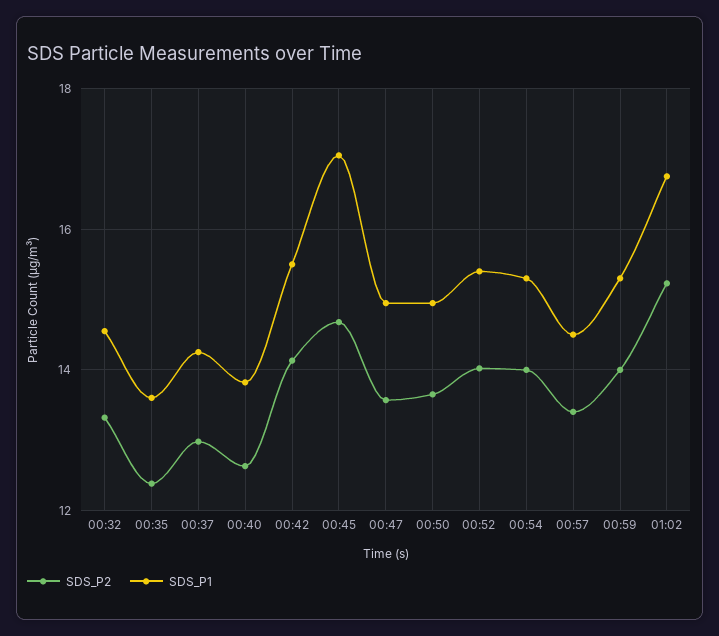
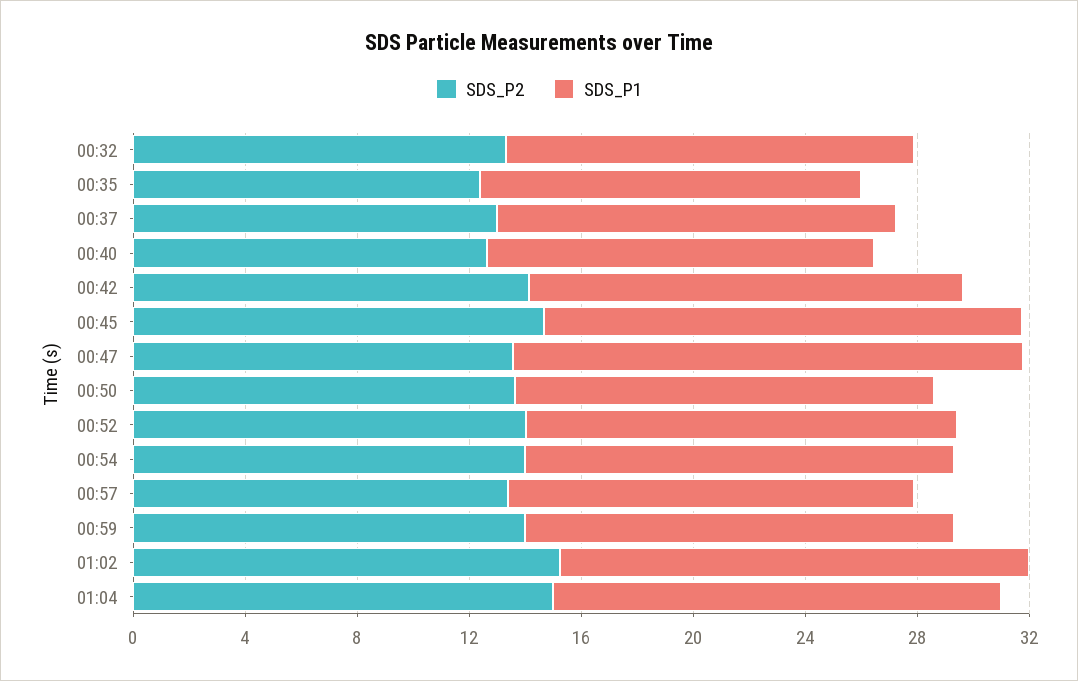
SDS_P1, 00:47: 15 -> 18
SDS_P2, 01:04: none -> 15
SDS_P1, 01:04: none -> 16

